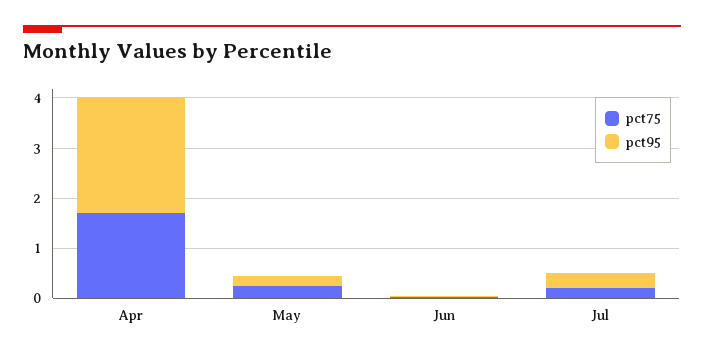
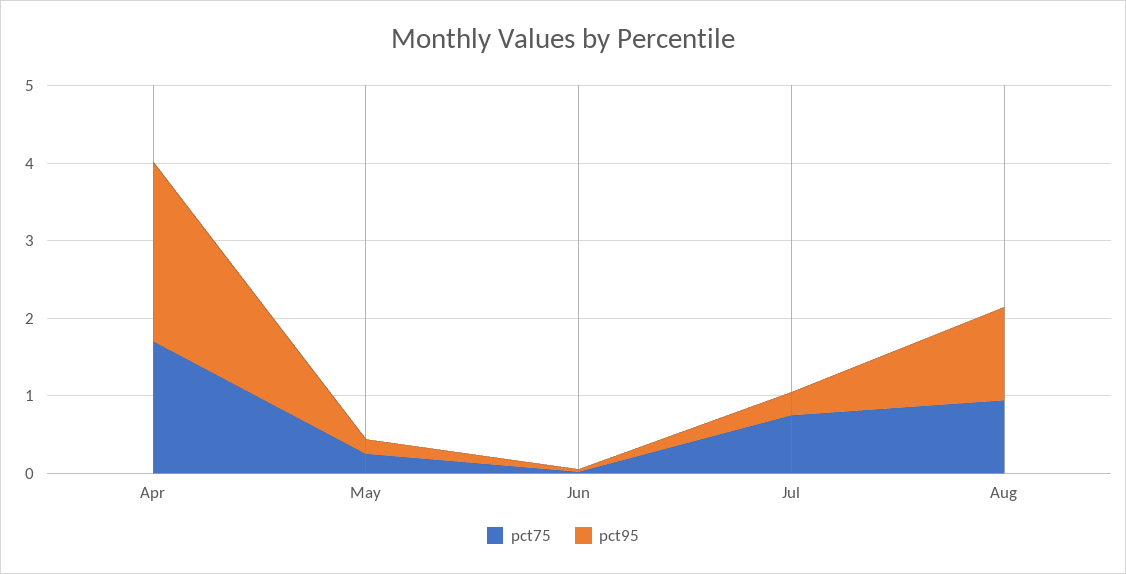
pct75, Jul: 0.2 -> 0.8
pct75, Aug: none -> 1
pct95, Aug: none -> 1.2

